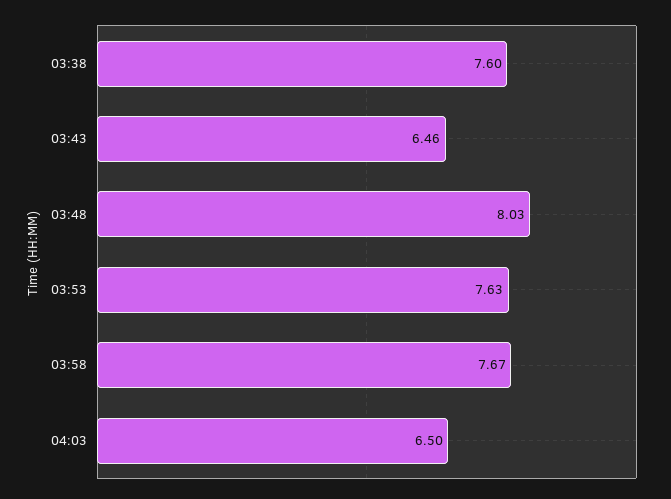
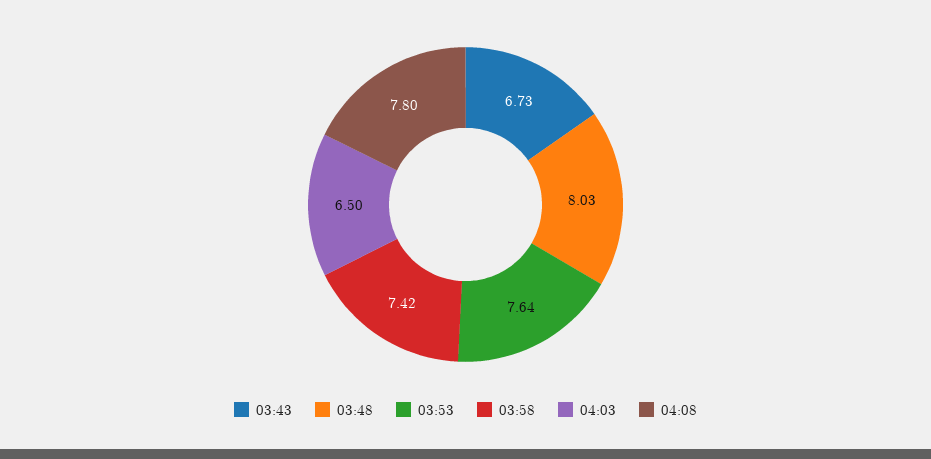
03:38: 7.6 -> none
03:43: 6.46 -> 6.73
03:53: 7.63 -> 7.64
03:58: 7.67 -> 7.42
04:08: none -> 7.8

